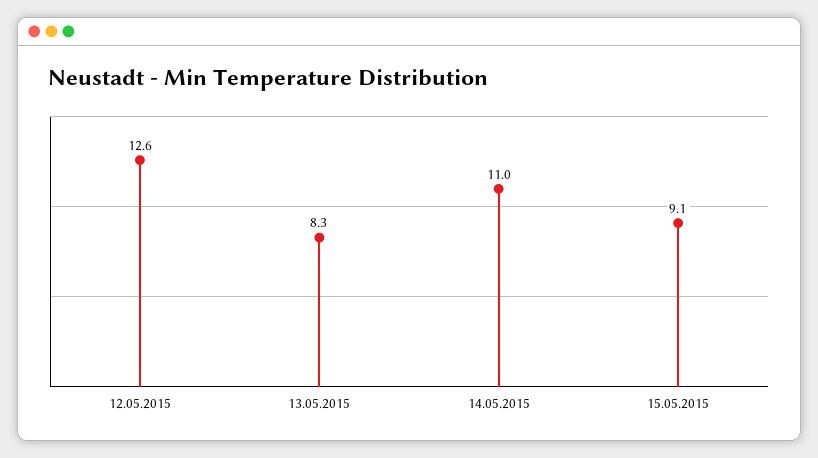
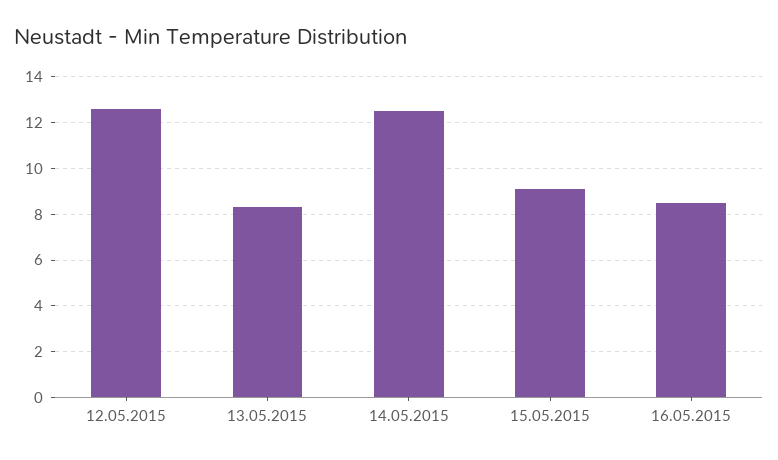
14.05.2015: 11 -> 12.5
16.05.2015: none -> 8.5

